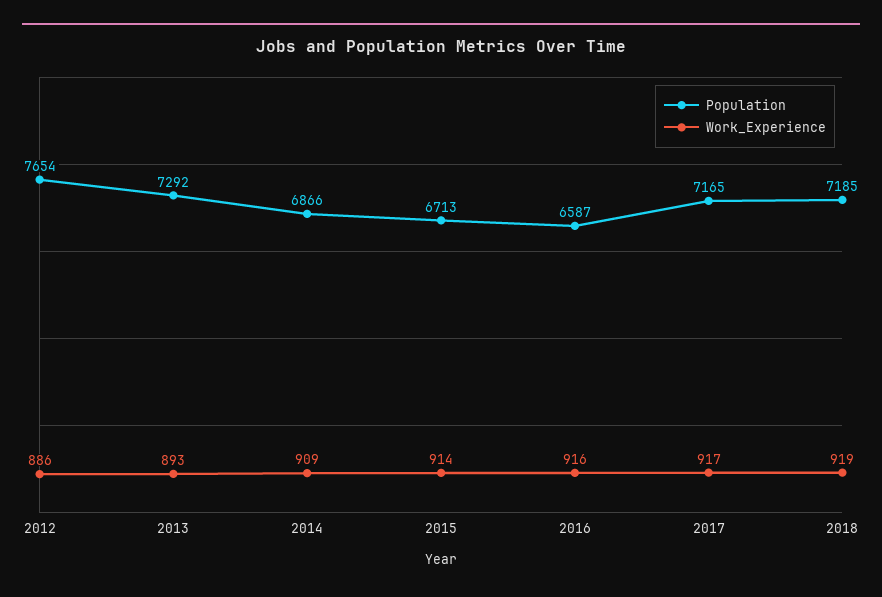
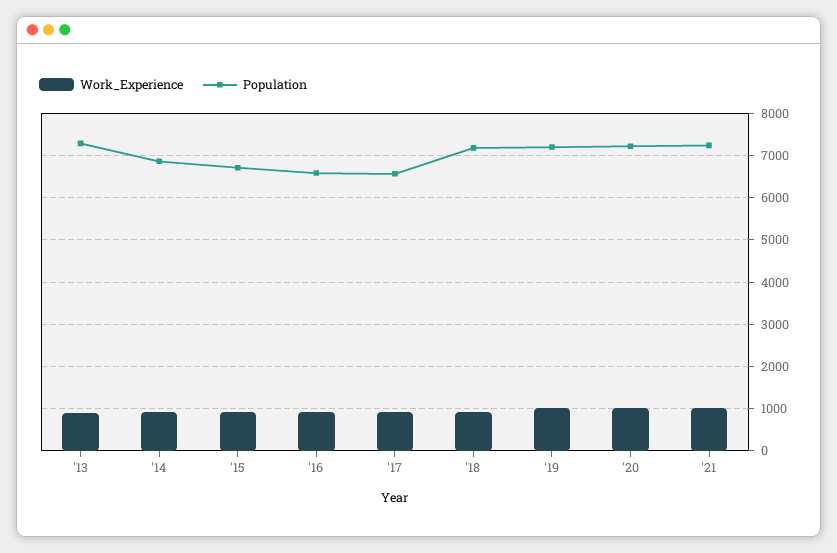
Population, 2012: 7654 -> none
Work_Experience, 2012: 886 -> none
Population, 2017: 7165 -> 6600
Work_Experience, '19: none -> 1000
Population, '19: none -> 7200
Work_Experience, '20: none -> 1000
Population, '20: none -> 7200
Work_Experience, '21: none -> 1000
Population, '21: none -> 7200

